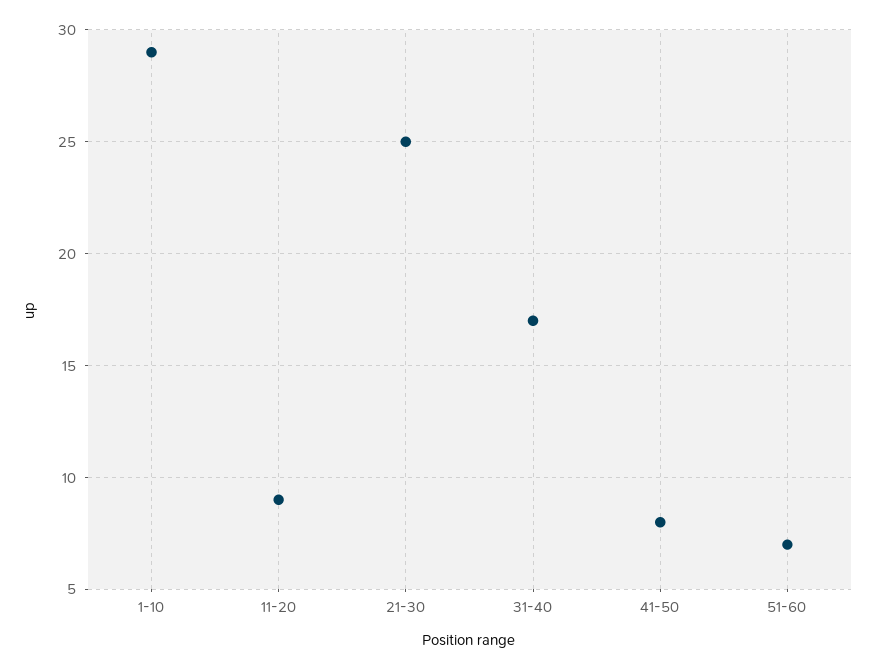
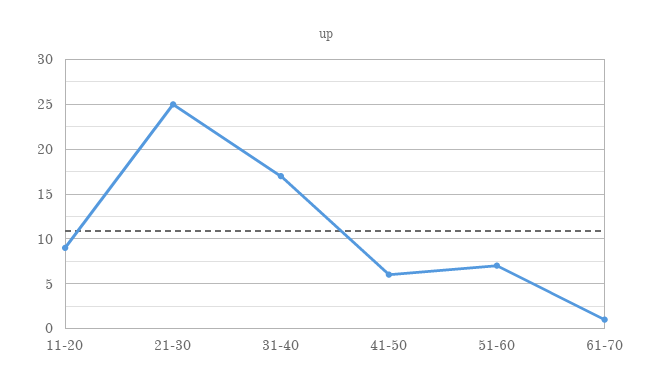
1-10: 29 -> none
41-50: 8 -> 6
61-70: none -> 1

